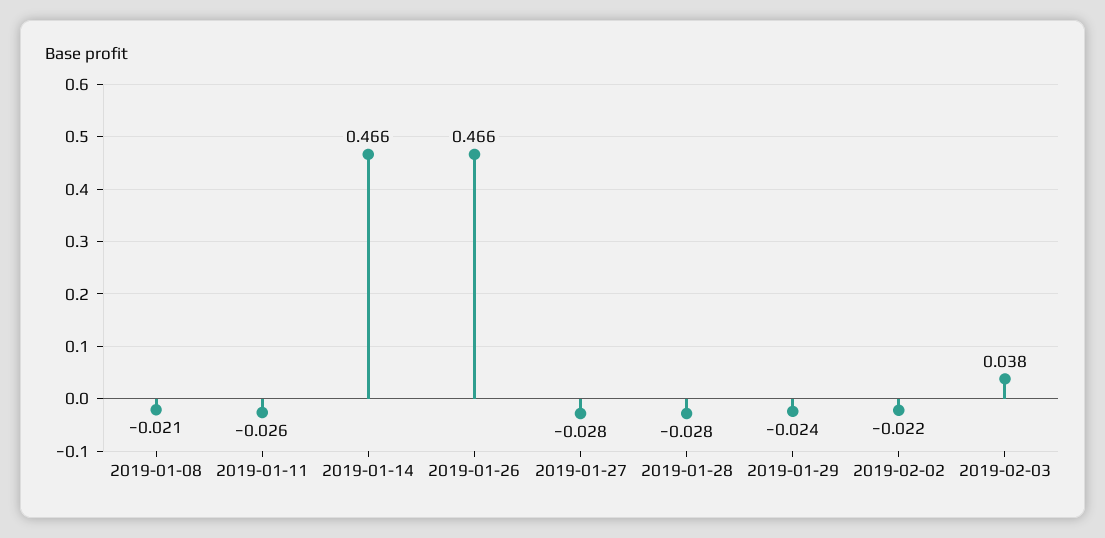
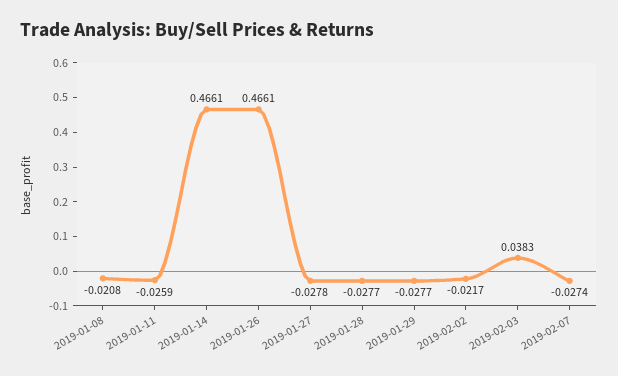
2019-01-29: -0.024 -> -0.0277
2019-02-07: none -> -0.0274

